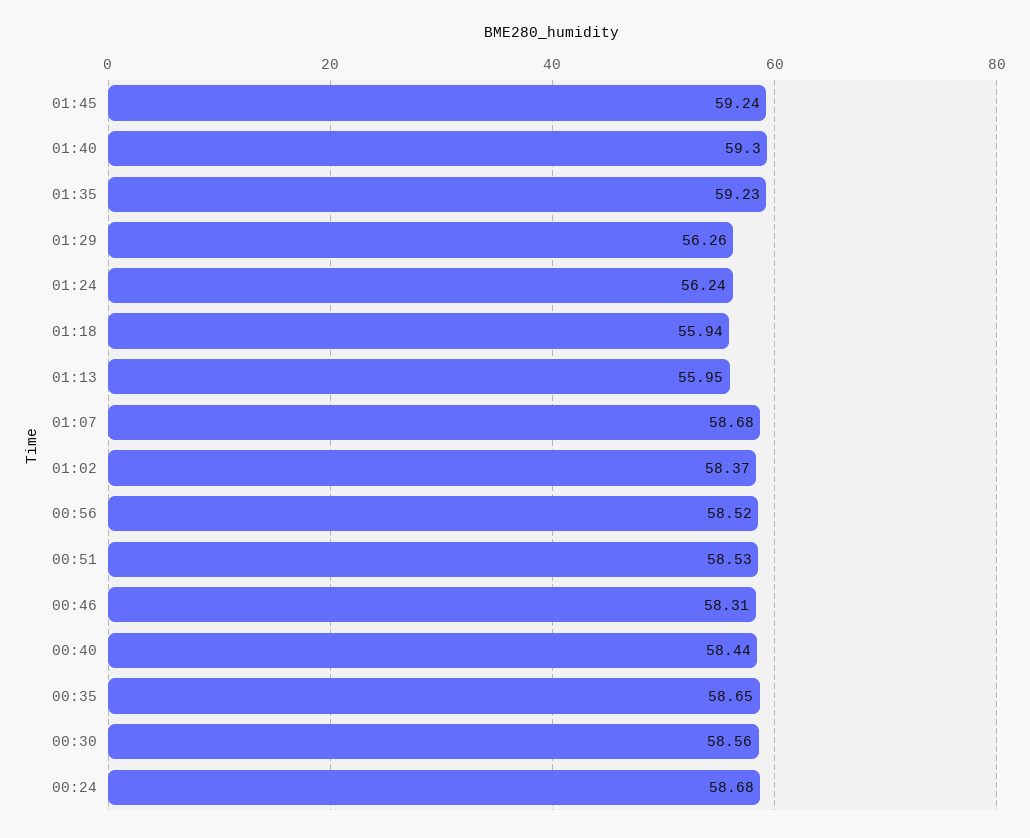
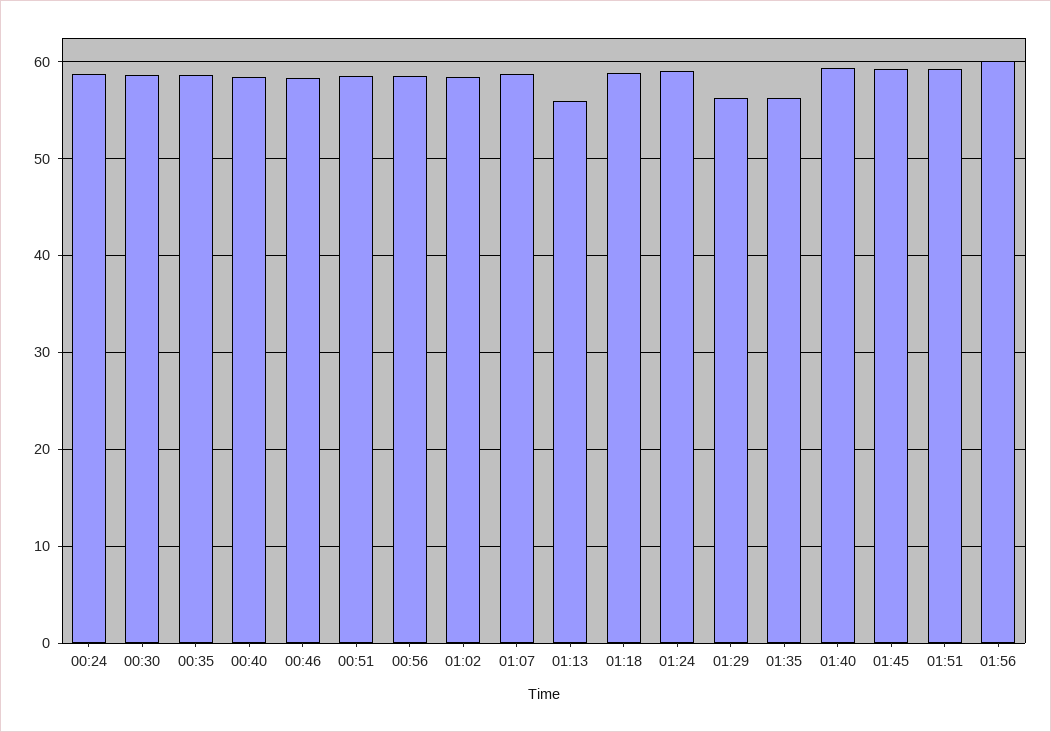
01:35: 59.23 -> 56
01:24: 56.24 -> 59
01:18: 55.94 -> 59
01:51: none -> 59
01:56: none -> 60

